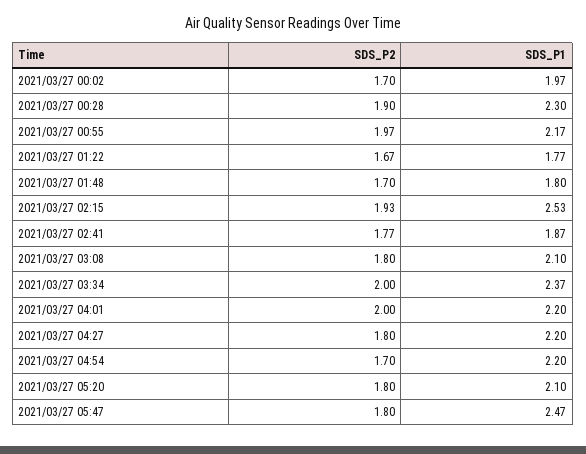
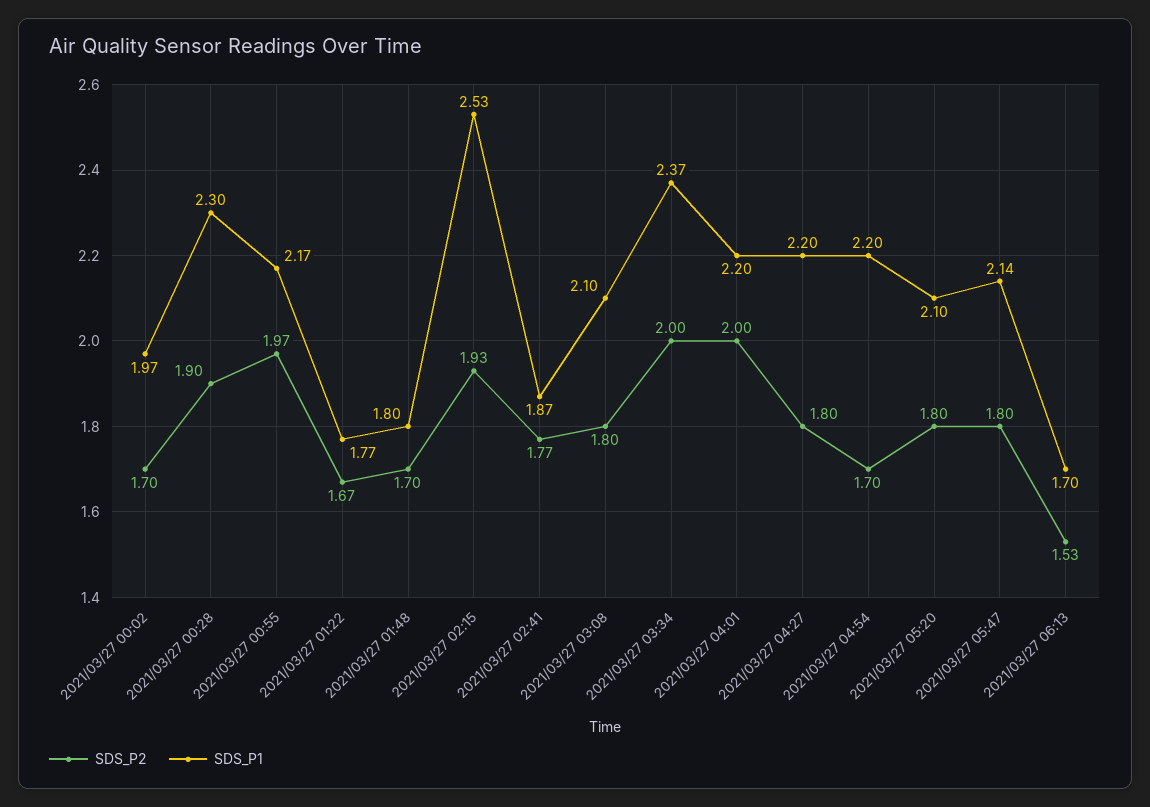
SDS_P1, 2021/03/27 05:47: 2.47 -> 2.14
SDS_P2, 2021/03/27 06:13: none -> 1.53
SDS_P1, 2021/03/27 06:13: none -> 1.7

